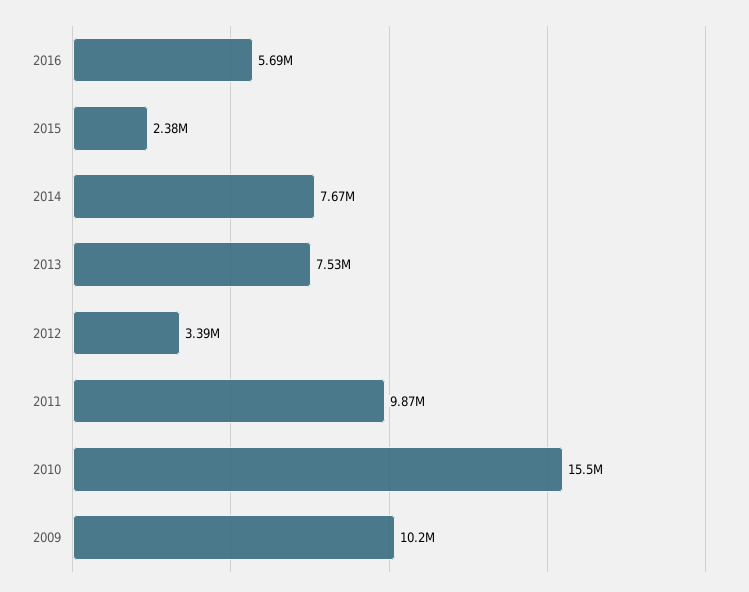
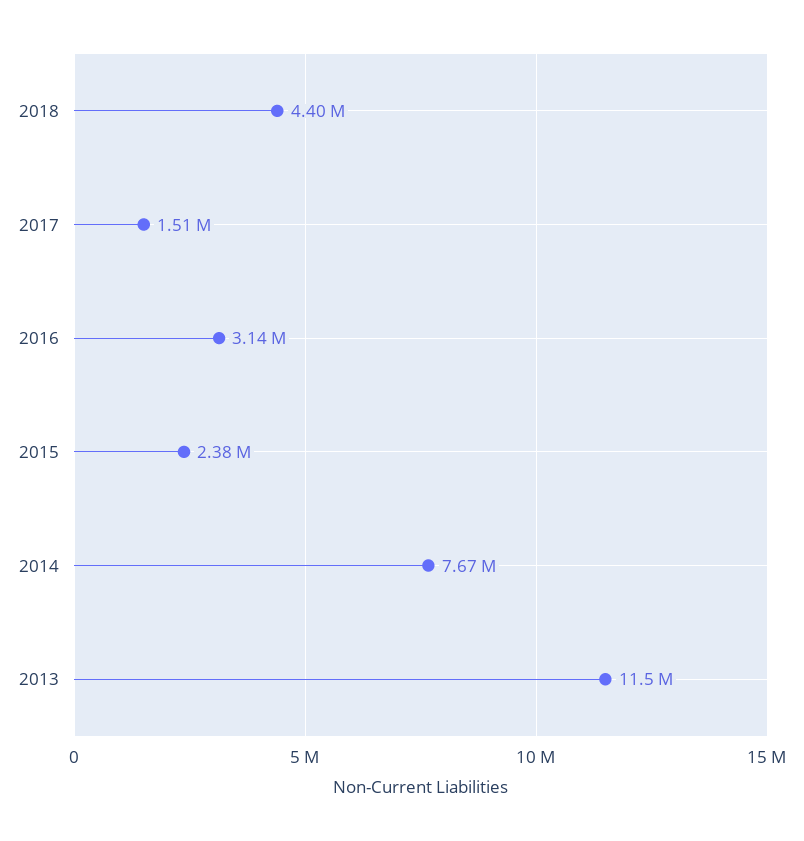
2016: 5690000 -> 3140000
2013: 7530000 -> 11500000
2012: 3390000 -> none
2011: 9870000 -> none
2010: 15500000 -> none
2009: 10200000 -> none
2018: none -> 4400000
2017: none -> 1510000

